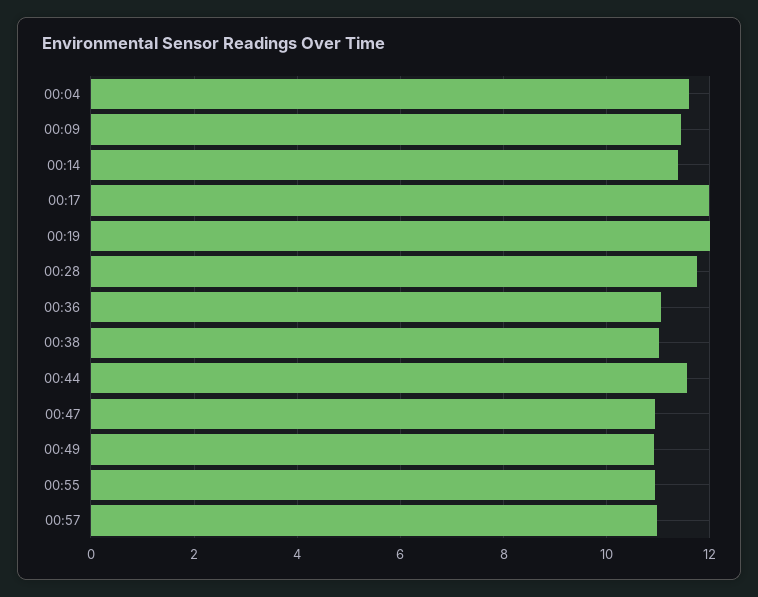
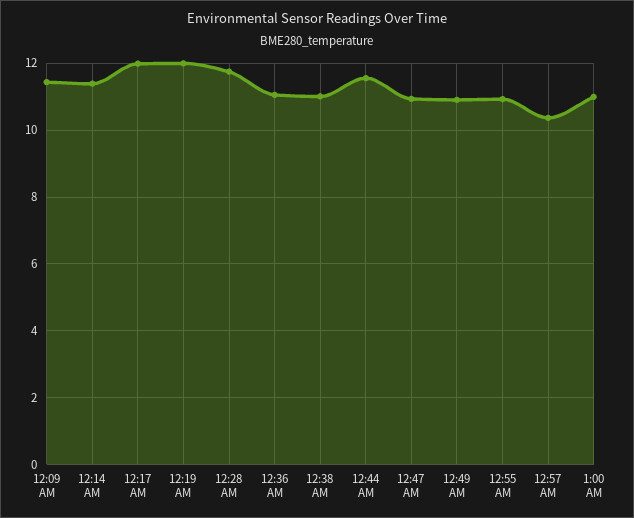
00:04: 11.6 -> none
00:57: 11 -> 10.4
1:00 AM: none -> 11

